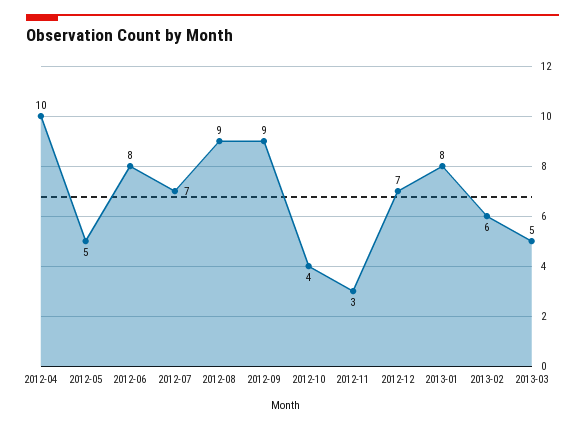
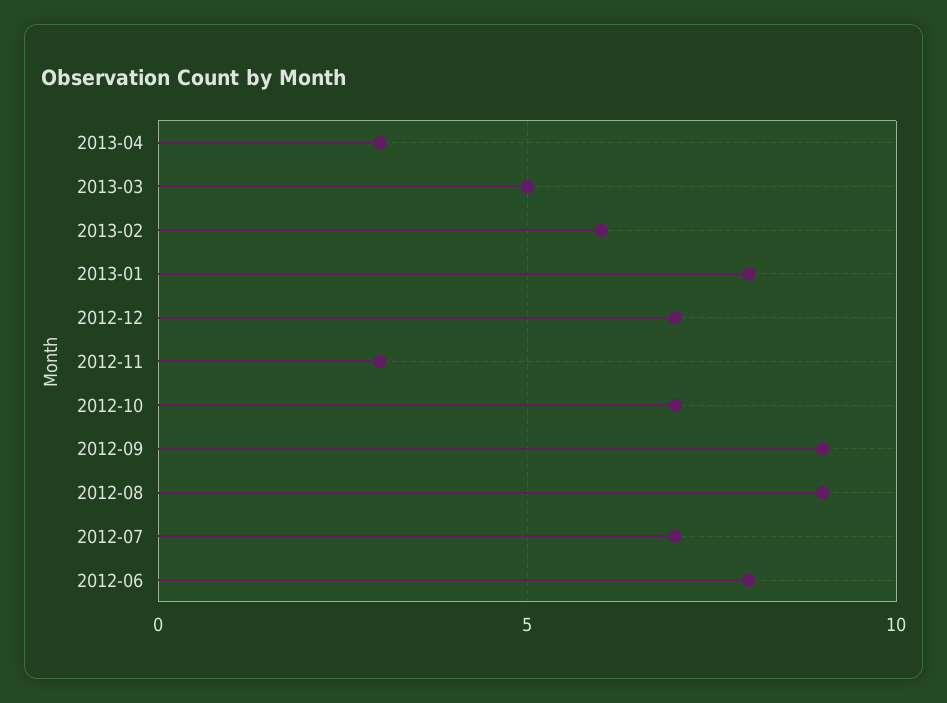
2012-04: 10 -> none
2012-05: 5 -> none
2012-10: 4 -> 7
2013-04: none -> 3

